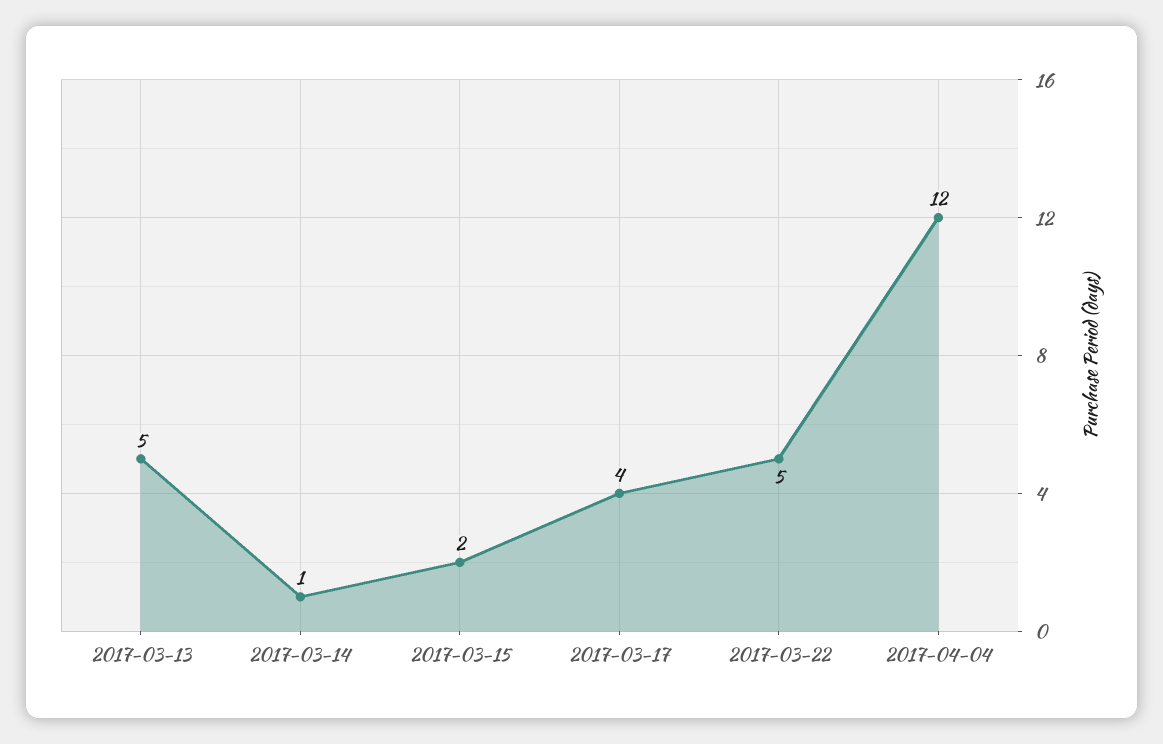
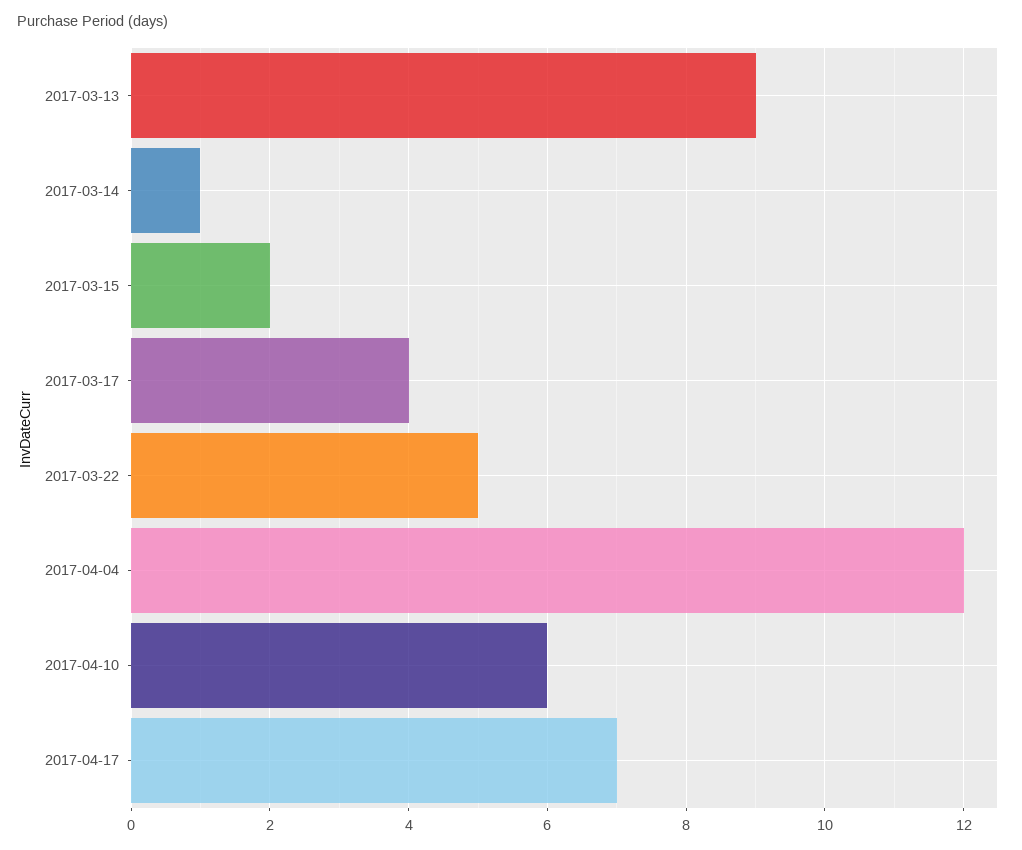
2017-03-13: 5 -> 9
2017-04-10: none -> 6
2017-04-17: none -> 7

